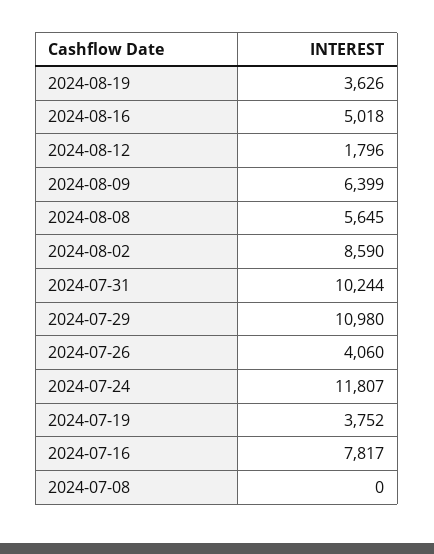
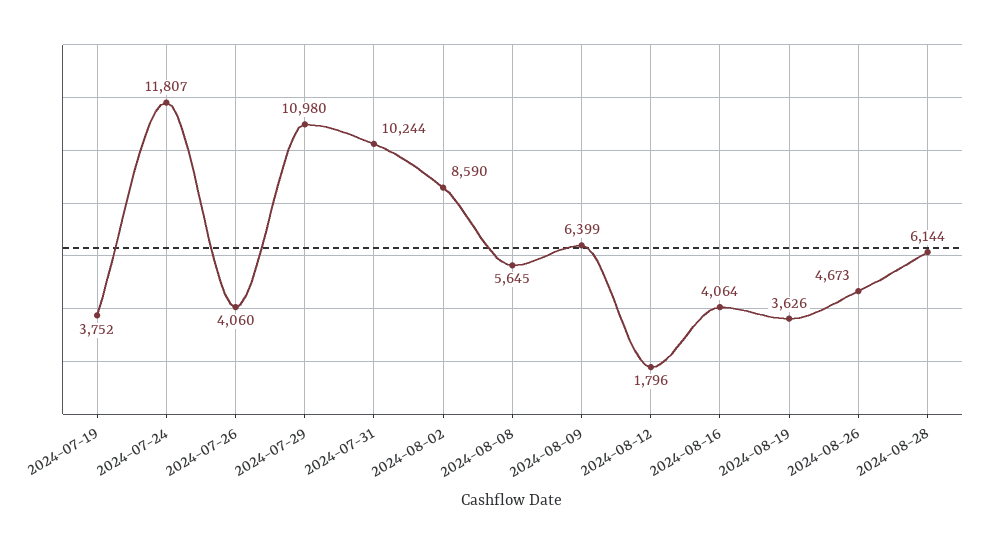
2024-08-16: 5018 -> 4064
2024-07-16: 7817 -> none
2024-07-08: 0 -> none
2024-08-26: none -> 4673
2024-08-28: none -> 6144

